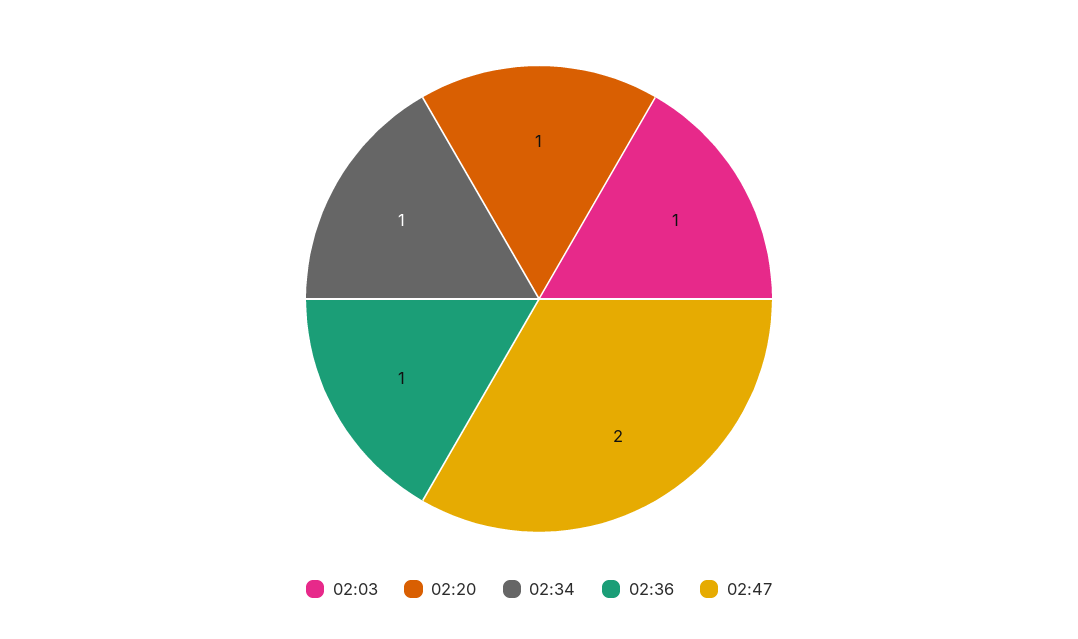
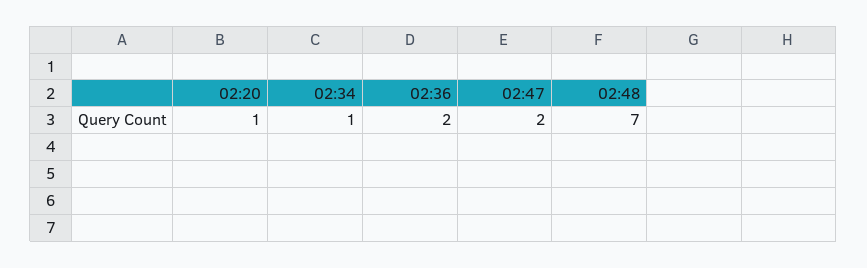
02:03: 1 -> none
02:36: 1 -> 2
02:48: none -> 7

